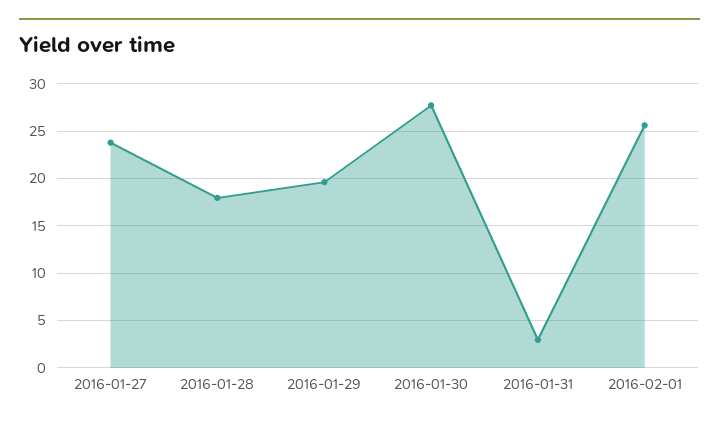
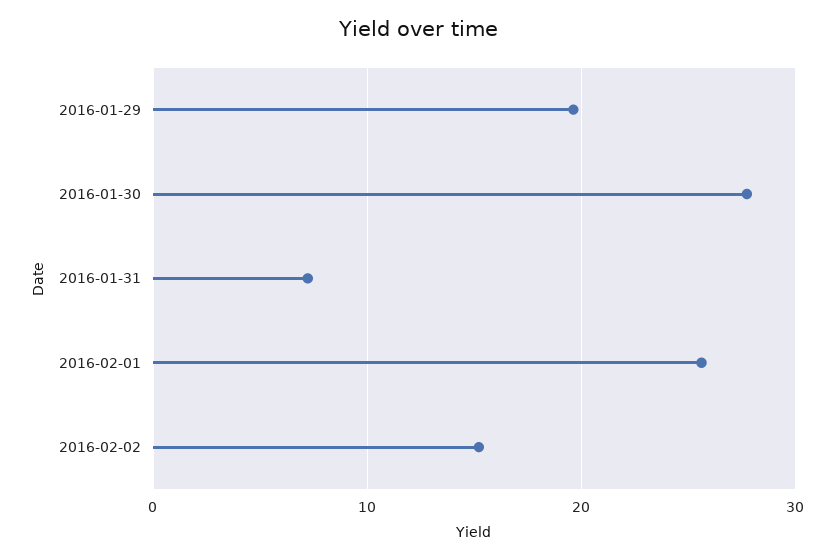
2016-01-27: 24 -> none
2016-01-28: 18 -> none
2016-01-31: 3 -> 7
2016-02-02: none -> 15

